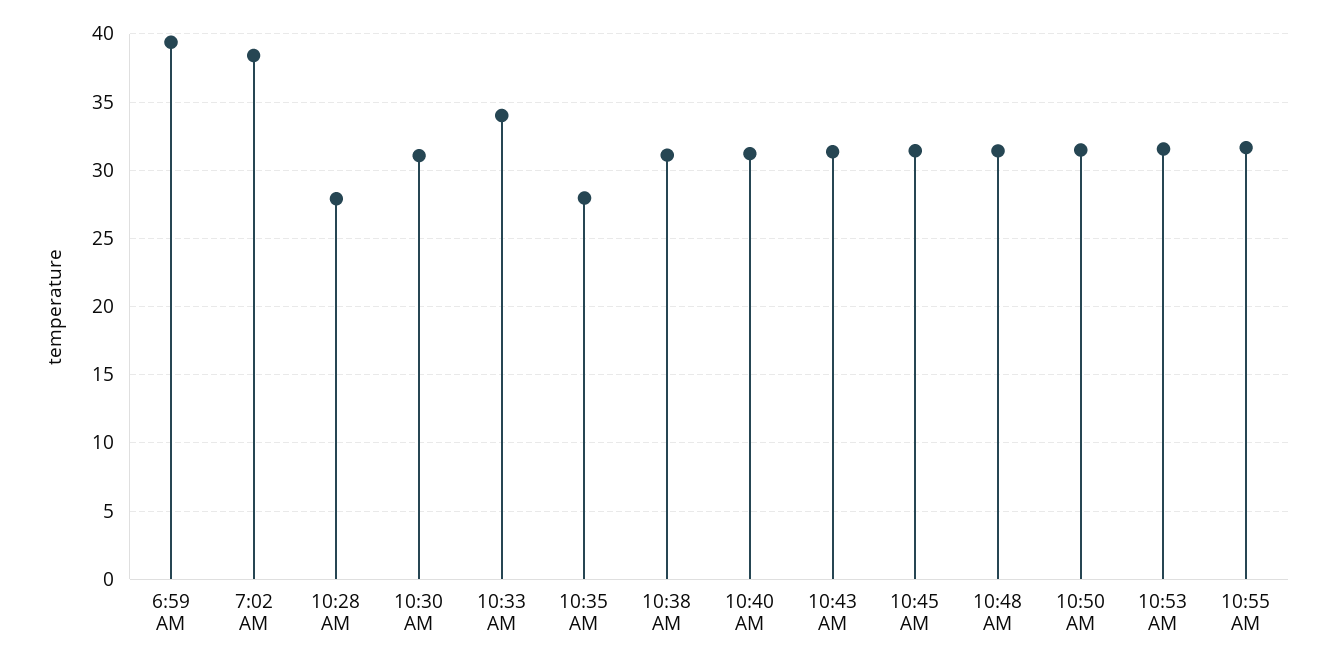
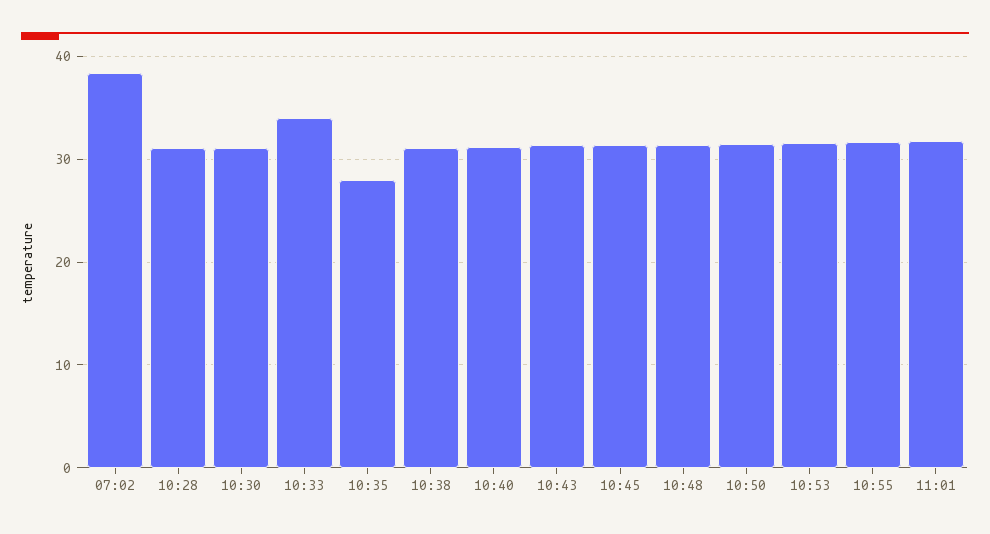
6:59 AM: 39.5 -> none
10:28 AM: 28 -> 31
11:01: none -> 32

